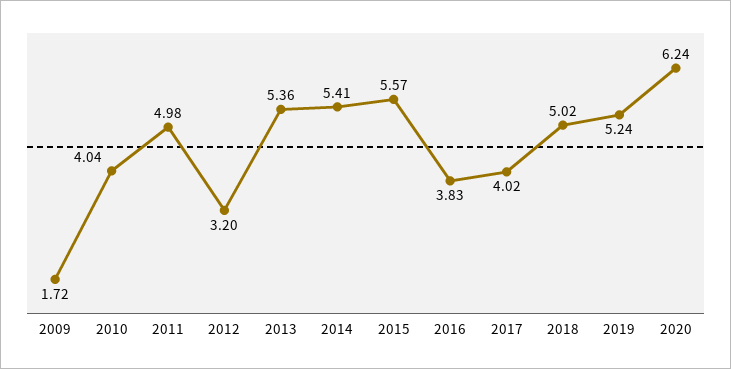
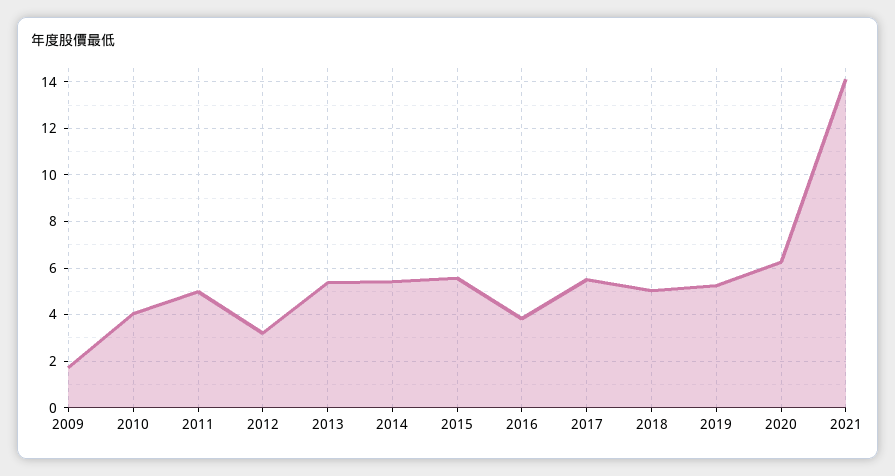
2017: 4.02 -> 5.5
2021: none -> 14

